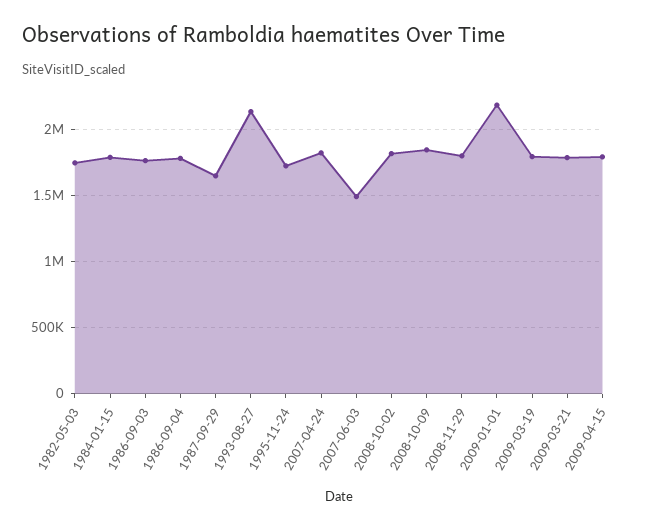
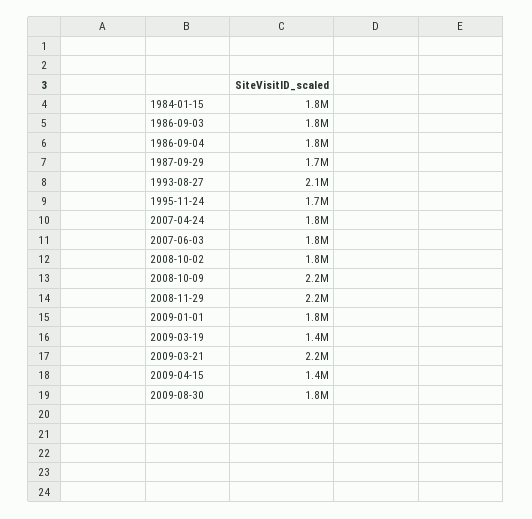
1982-05-03: 1750000 -> none
2007-06-03: 1500000 -> 1800000
2008-10-09: 1850000 -> 2200000
2008-11-29: 1800000 -> 2200000
2009-01-01: 2200000 -> 1800000
2009-03-19: 1800000 -> 1400000
2009-03-21: 1800000 -> 2200000
2009-04-15: 1800000 -> 1400000
2009-08-30: none -> 1800000

